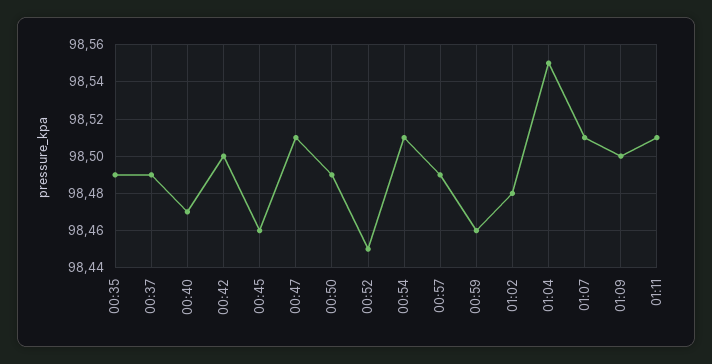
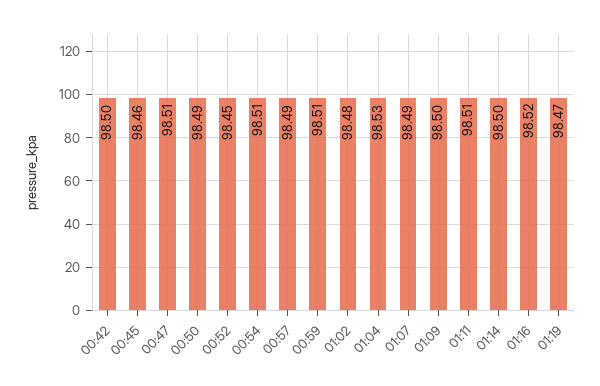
00:35: 98.49 -> none
00:37: 98.49 -> none
00:40: 98.47 -> none
00:59: 98.46 -> 98.51
01:04: 98.55 -> 98.53
01:07: 98.51 -> 98.49
01:14: none -> 98.5
01:16: none -> 98.52
01:19: none -> 98.47

